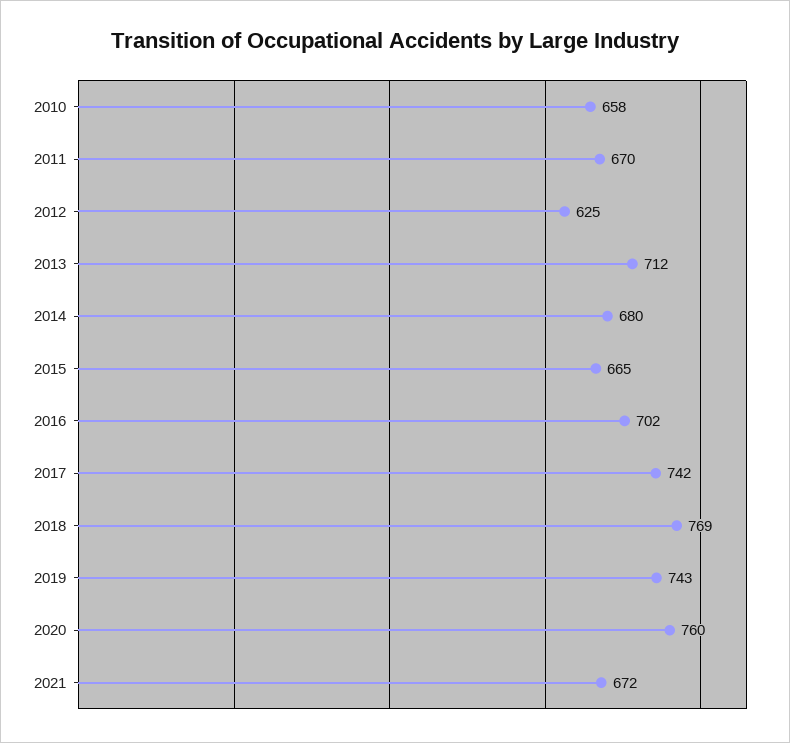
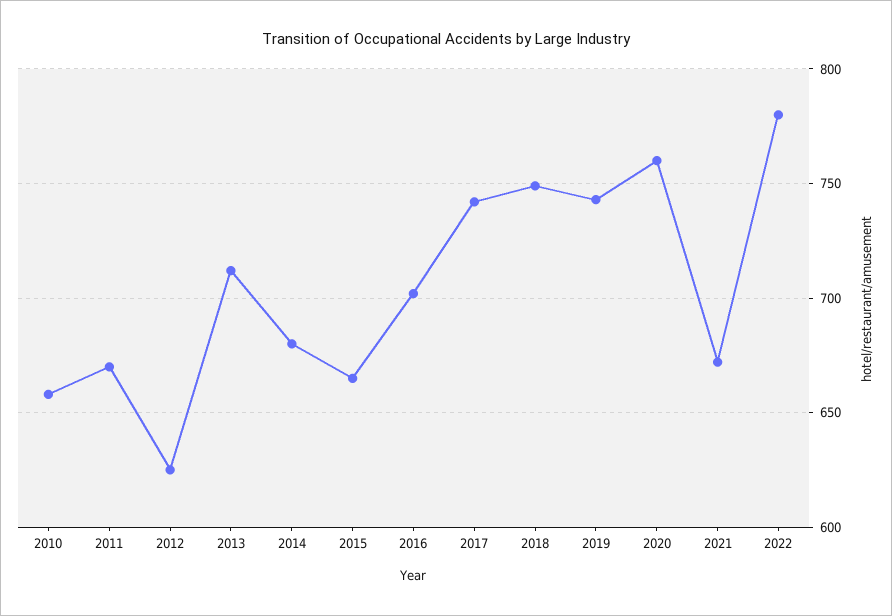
2018: 769 -> 750
2022: none -> 780

